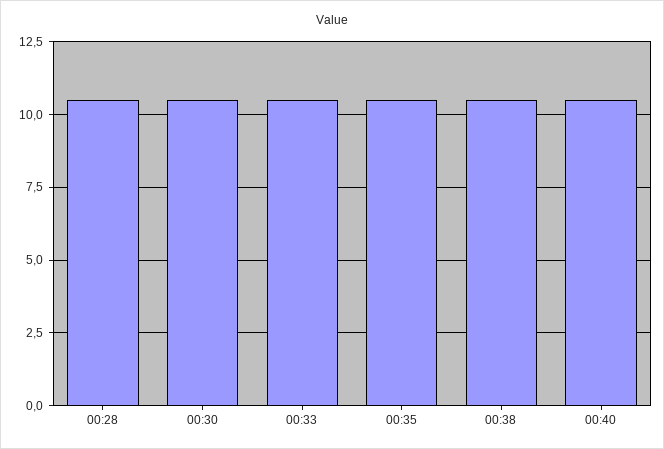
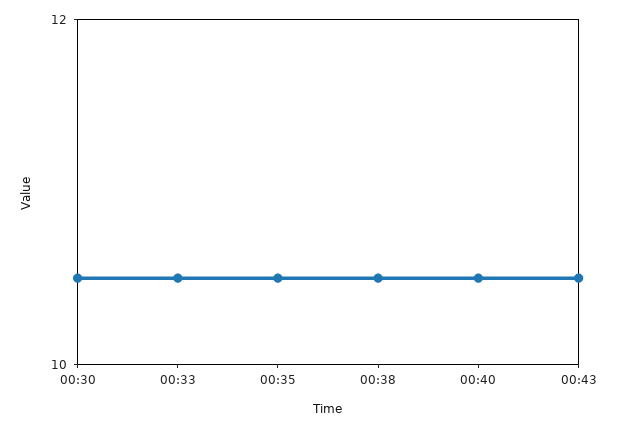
00:28: 10.5 -> none
00:43: none -> 10.5

